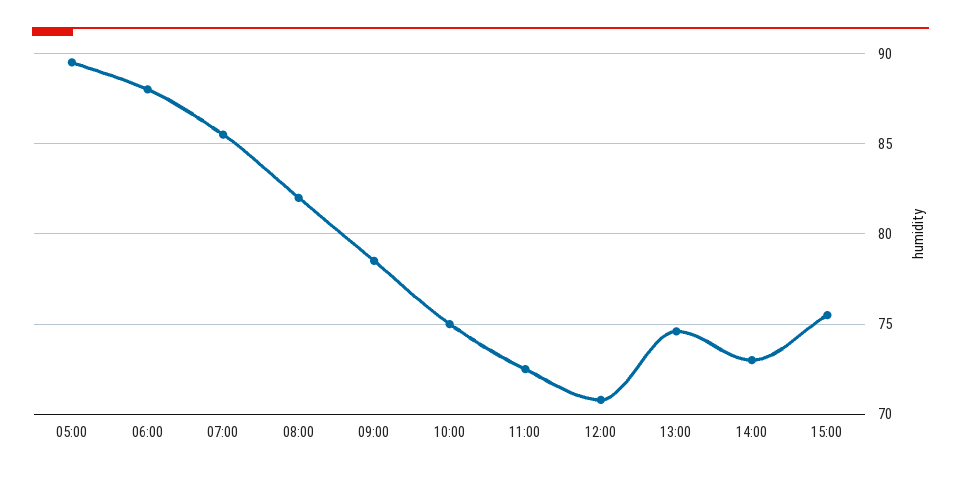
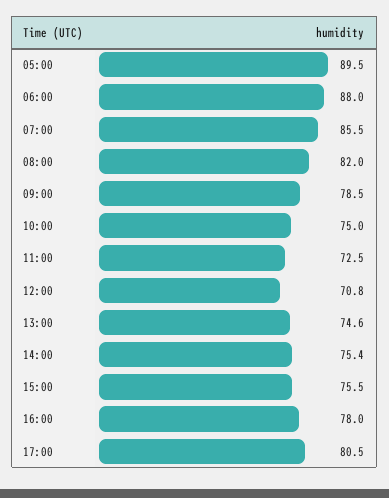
14:00: 73 -> 75.4
16:00: none -> 78
17:00: none -> 80.5

